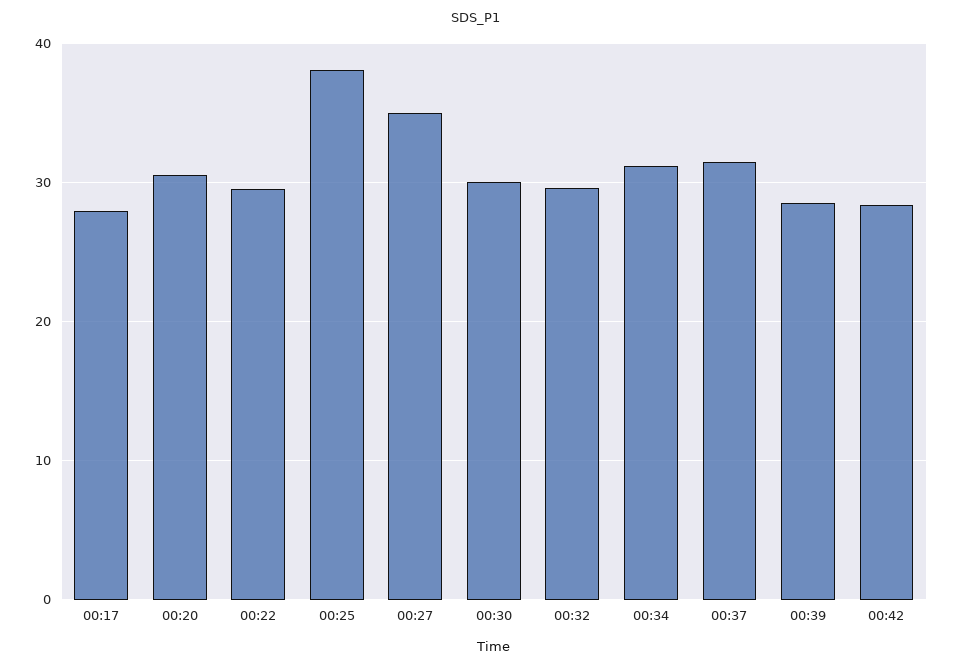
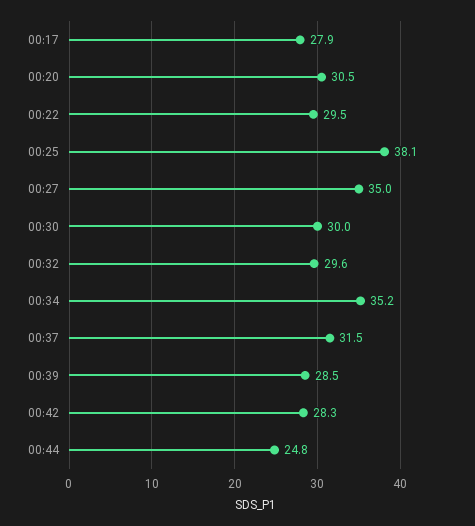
00:34: 31 -> 35.2
00:44: none -> 24.8

